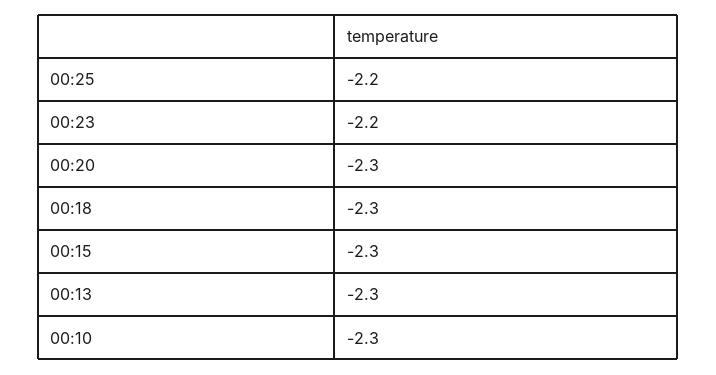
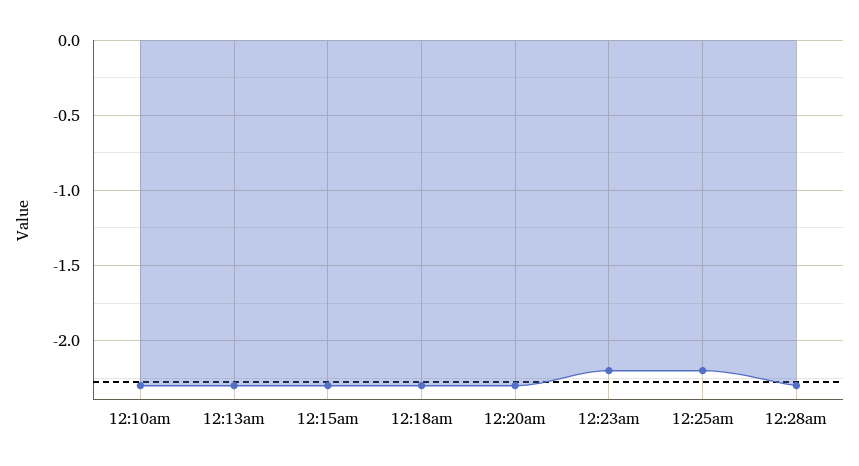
12:28am: none -> -2.3

